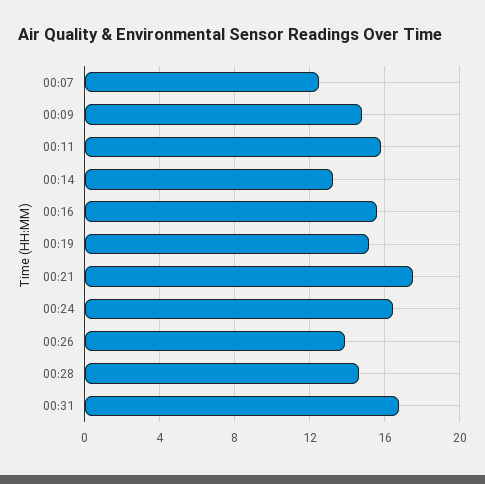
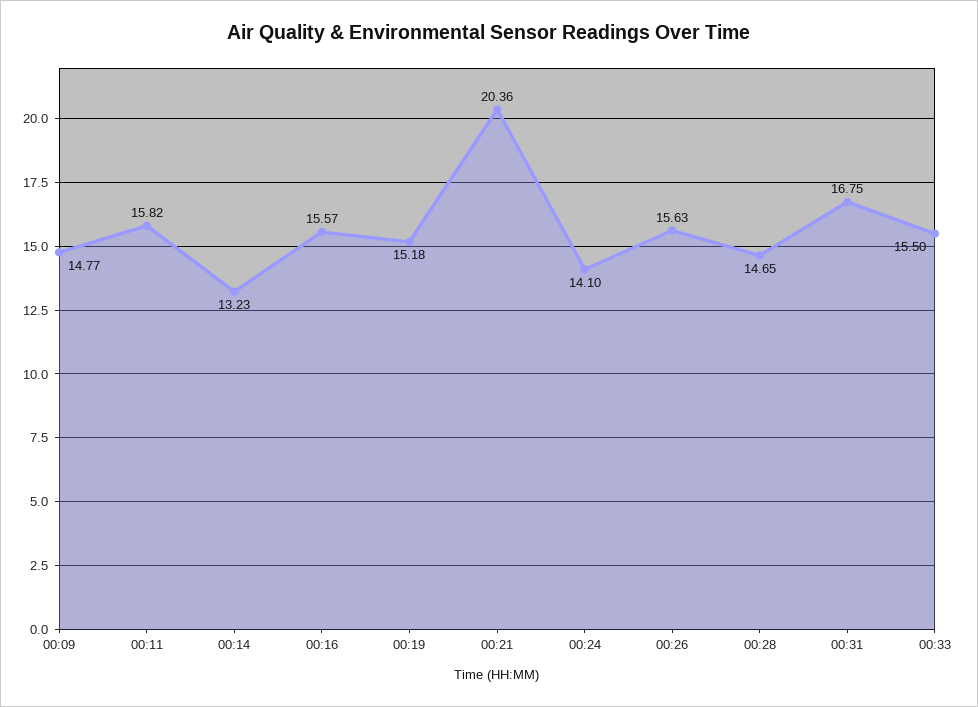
00:07: 12.5 -> none
00:21: 17.5 -> 20.36
00:24: 16.5 -> 14.1
00:26: 14 -> 15.63
00:33: none -> 15.5

